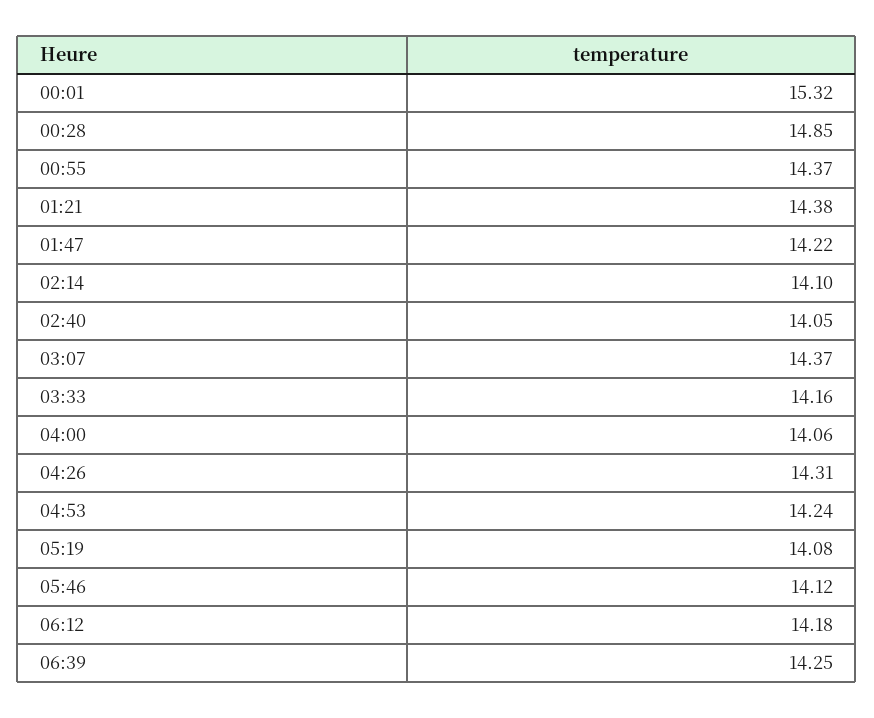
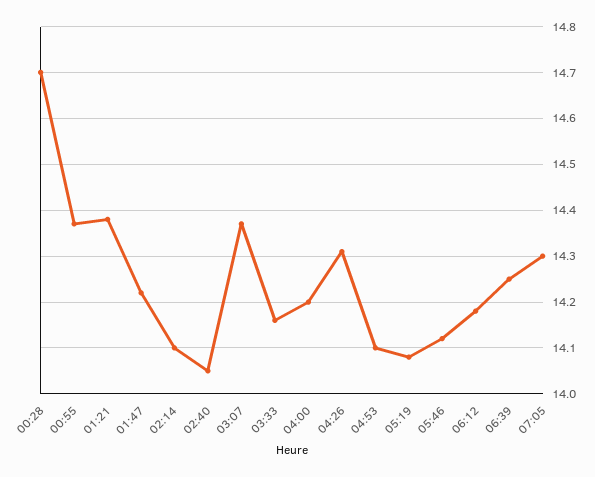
00:01: 15.32 -> none
00:28: 14.85 -> 14.7
04:00: 14.06 -> 14.2
04:53: 14.24 -> 14.1
07:05: none -> 14.3

